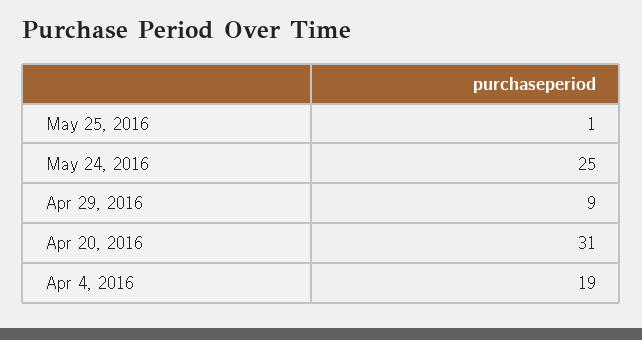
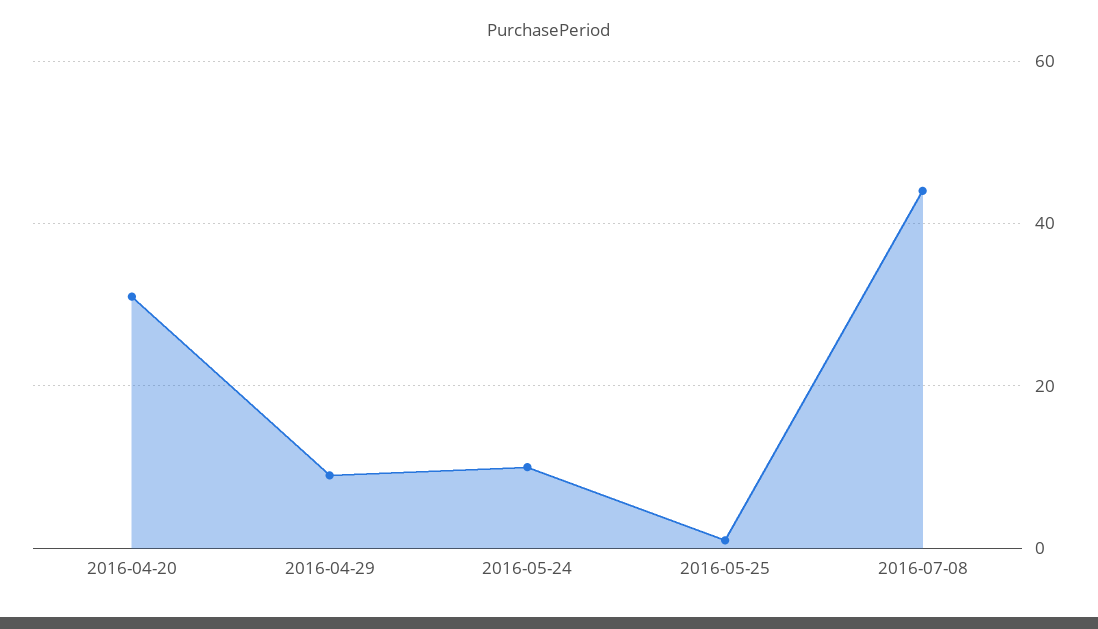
May 24, 2016: 25 -> 10
Apr 4, 2016: 19 -> none
2016-07-08: none -> 45

